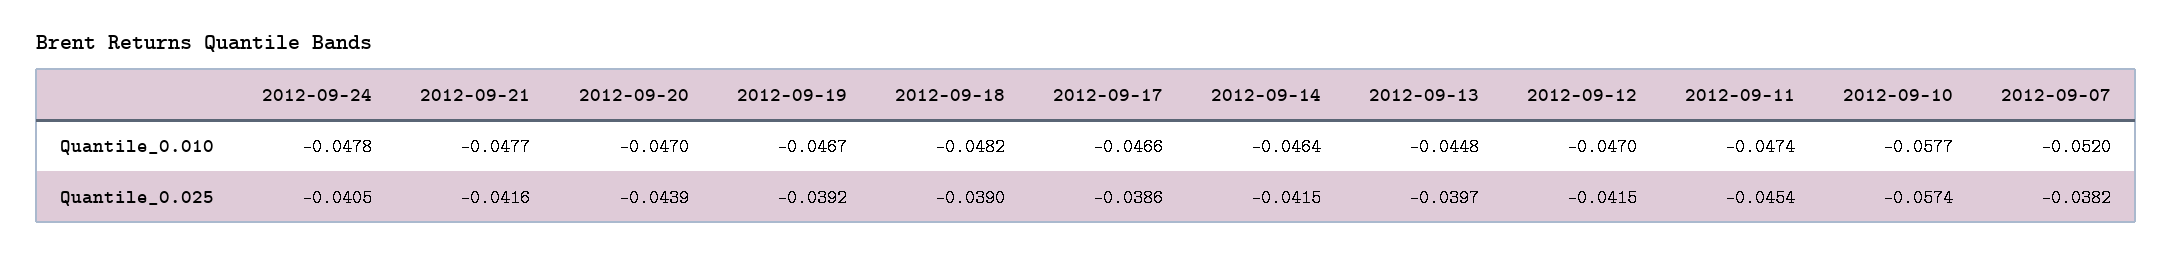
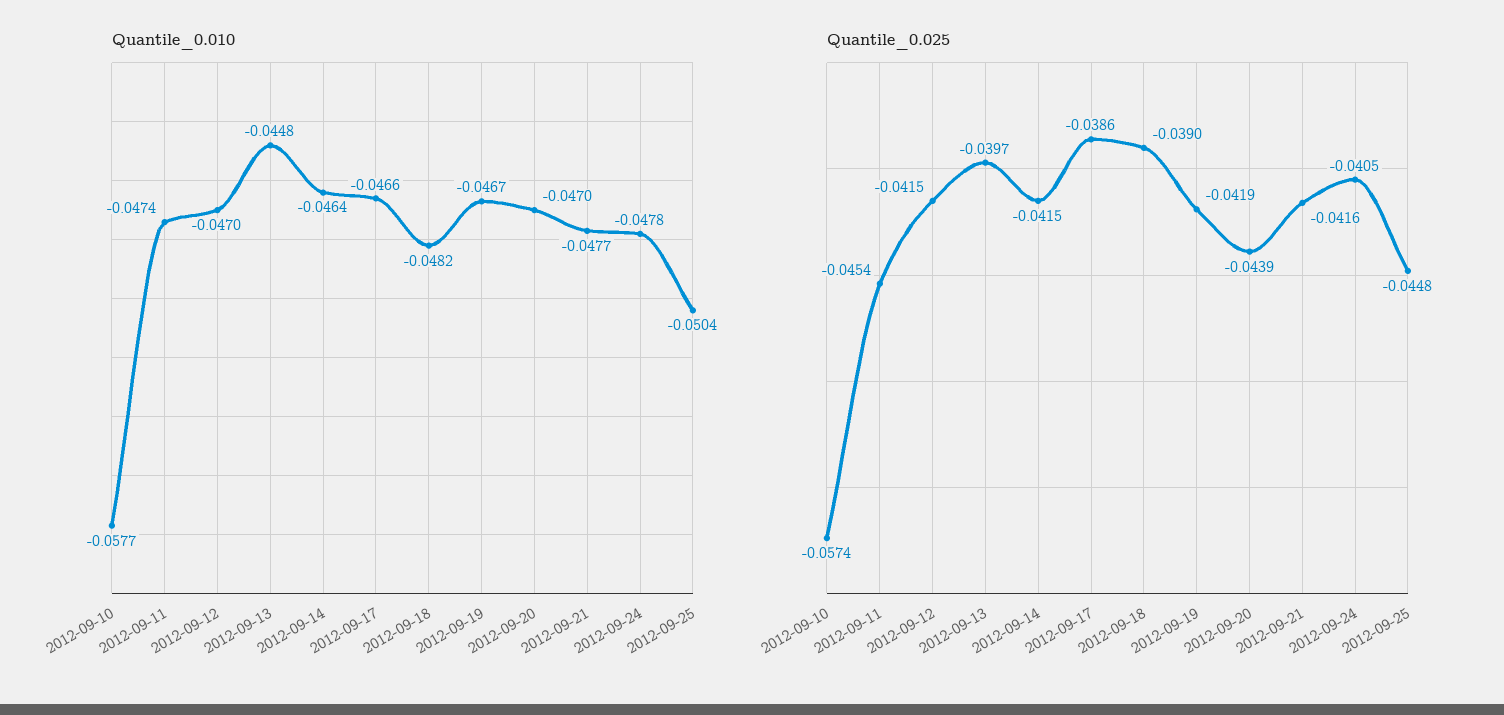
Quantile_0.010, 2012-09-07: -0.052 -> none
Quantile_0.025, 2012-09-19: -0.0392 -> -0.0419
Quantile_0.025, 2012-09-07: -0.0382 -> none
Quantile_0.010, 2012-09-25: none -> -0.0504
Quantile_0.025, 2012-09-25: none -> -0.0448

